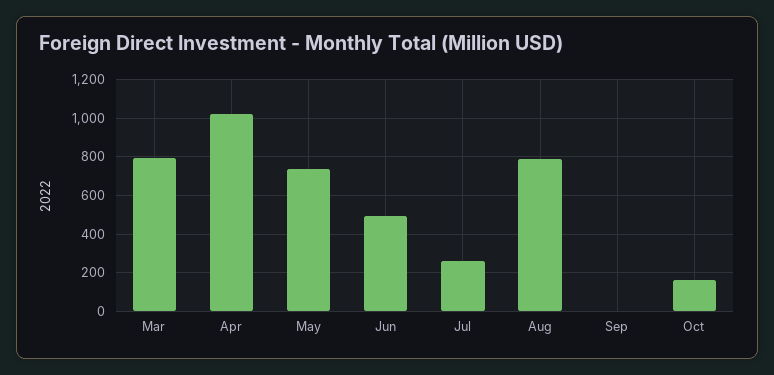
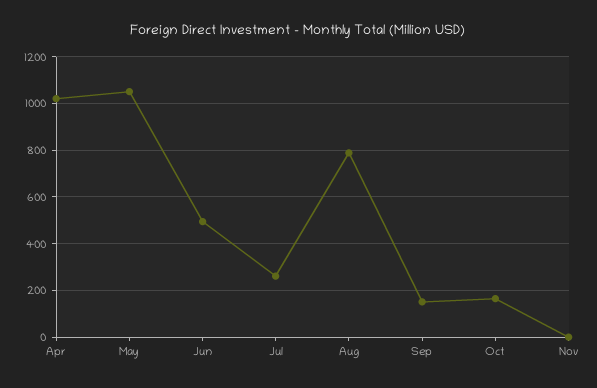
Mar: 800 -> none
May: 750 -> 1050
Sep: 0 -> 150
Nov: none -> 0

